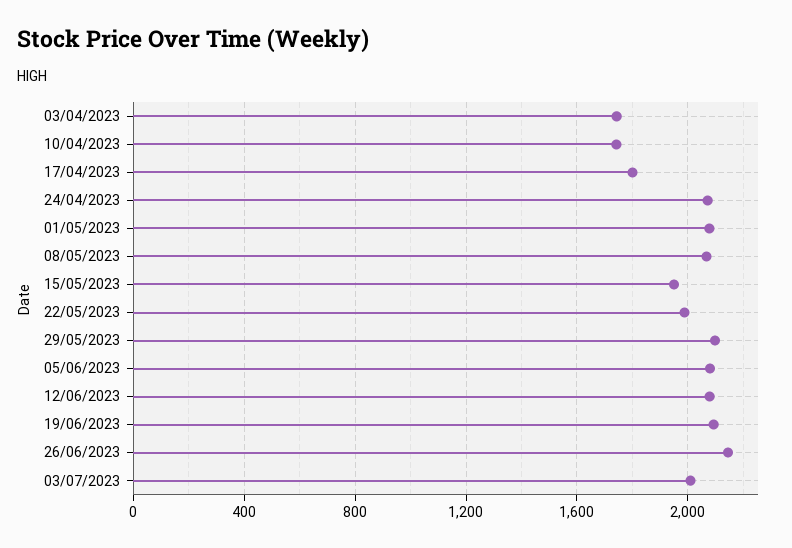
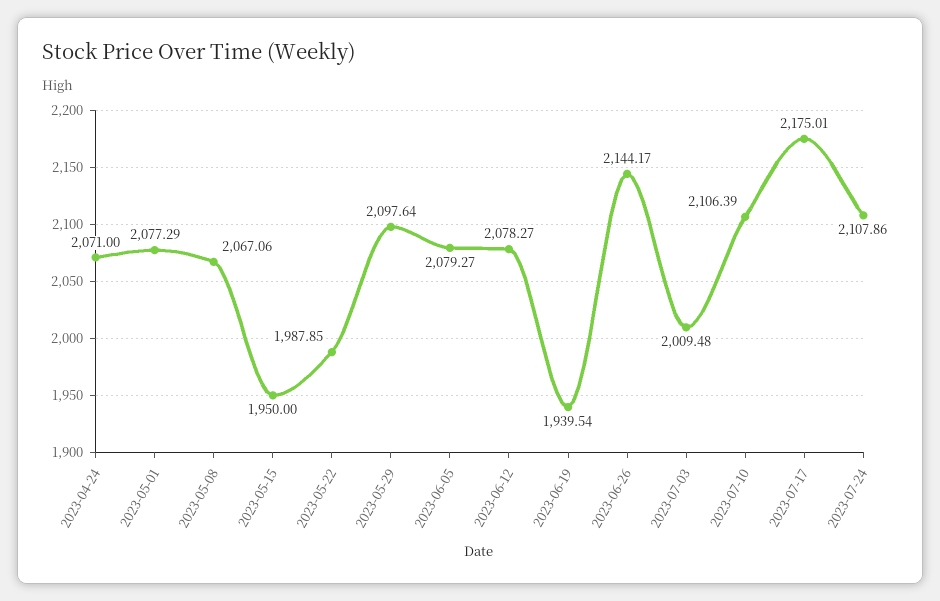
03/04/2023: 1750 -> none
10/04/2023: 1750 -> none
17/04/2023: 1800 -> none
19/06/2023: 2100 -> 1939.54
2023-07-10: none -> 2106.39
2023-07-17: none -> 2175.01
2023-07-24: none -> 2107.86

